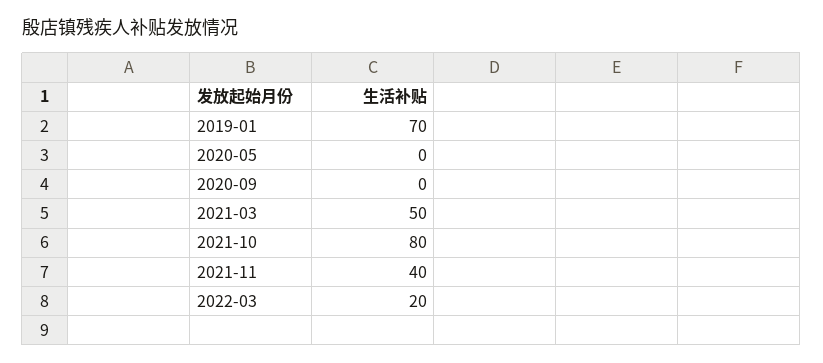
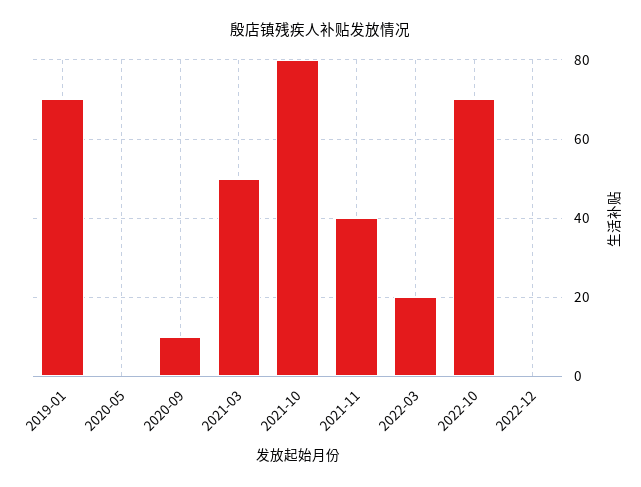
2020-09: 0 -> 10
2022-10: none -> 70
2022-12: none -> 0

